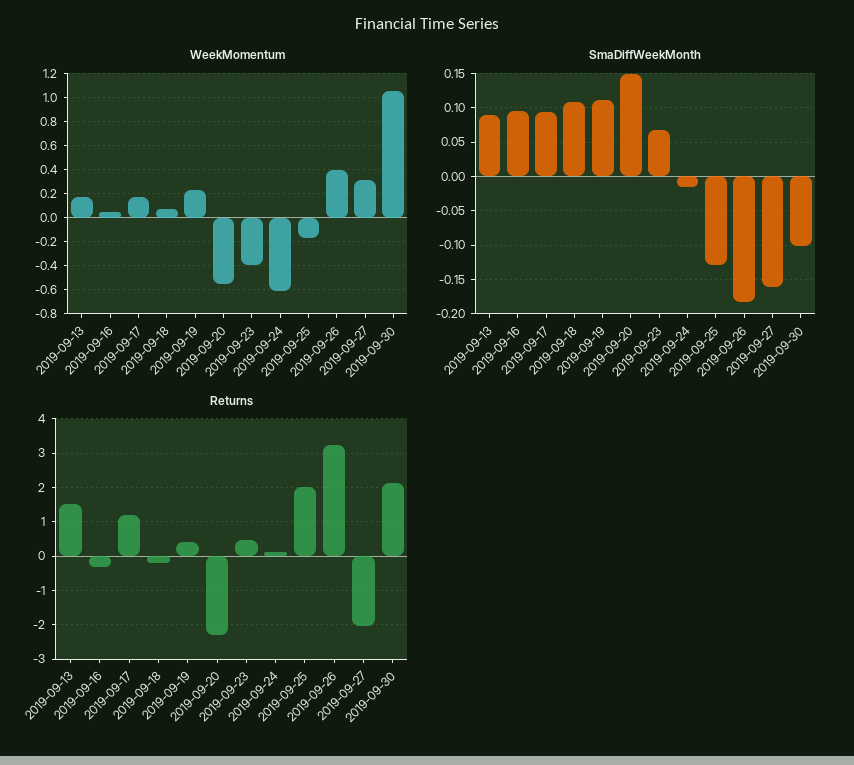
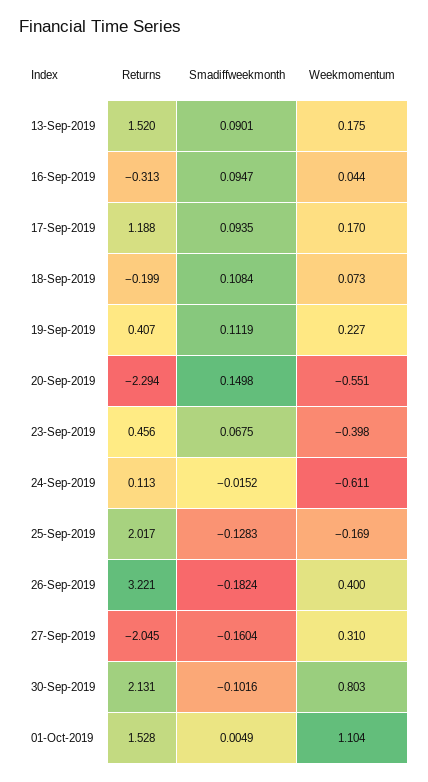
WeekMomentum, 2019-09-30: 1.05 -> 0.803
Returns, 01-Oct-2019: none -> 1.528
SmaDiffWeekMonth, 01-Oct-2019: none -> 0.0049
WeekMomentum, 01-Oct-2019: none -> 1.104

